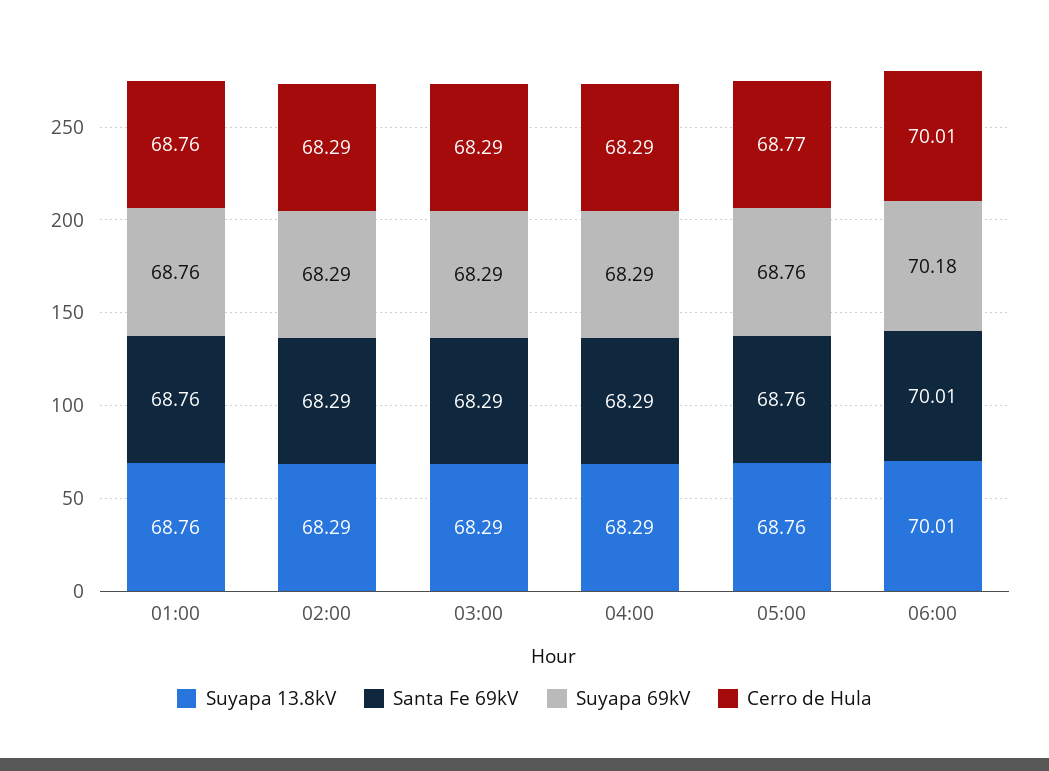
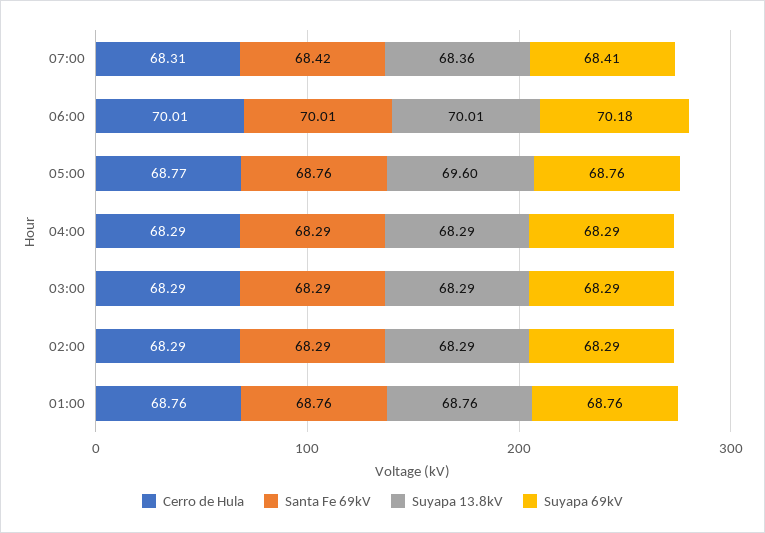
Suyapa 13.8kV, 05:00: 68.76 -> 69.6
Cerro de Hula, 07:00: none -> 68.31
Santa Fe 69kV, 07:00: none -> 68.42
Suyapa 13.8kV, 07:00: none -> 68.36
Suyapa 69kV, 07:00: none -> 68.41

